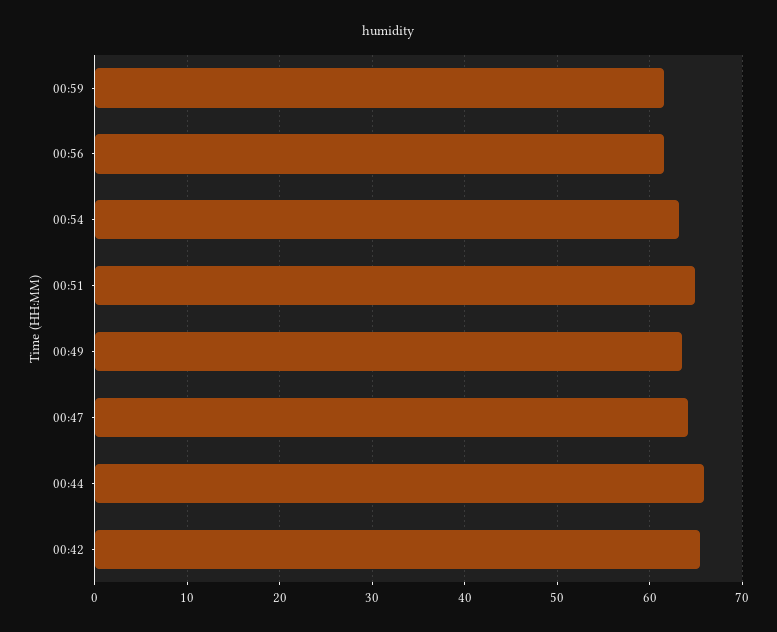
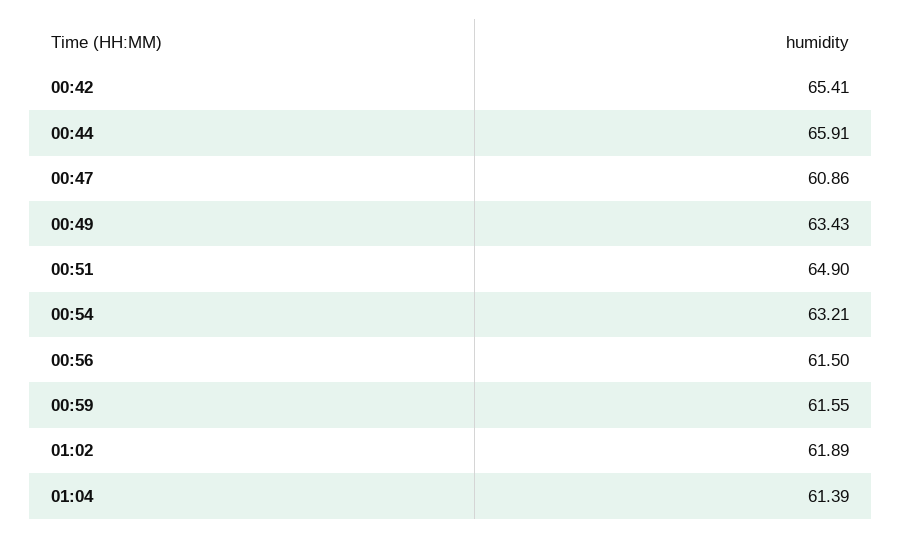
00:47: 64 -> 60.86
01:02: none -> 61.89
01:04: none -> 61.39

